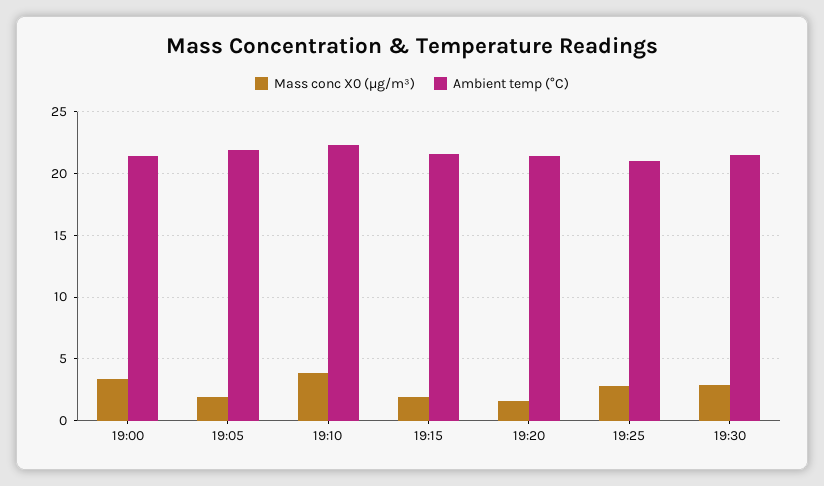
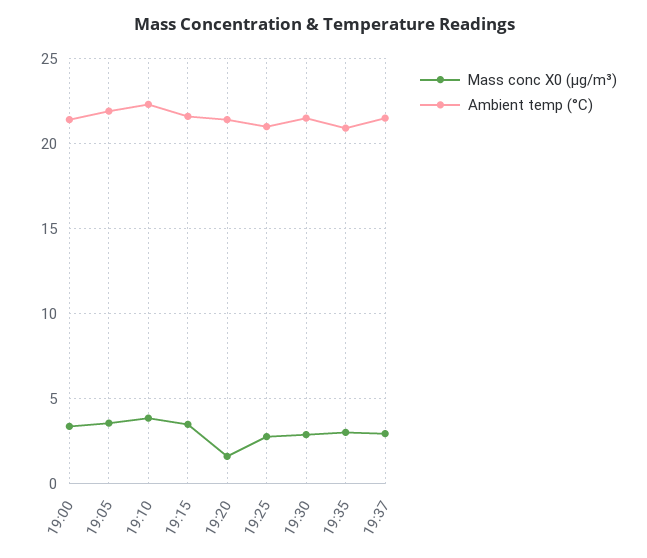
Mass conc X0 (μg/m³), 19:05: 2 -> 3.5
Mass conc X0 (μg/m³), 19:15: 2 -> 3.5
Mass conc X0 (μg/m³), 19:35: none -> 3
Ambient temp (°C), 19:35: none -> 21
Mass conc X0 (μg/m³), 19:37: none -> 3
Ambient temp (°C), 19:37: none -> 21.5

